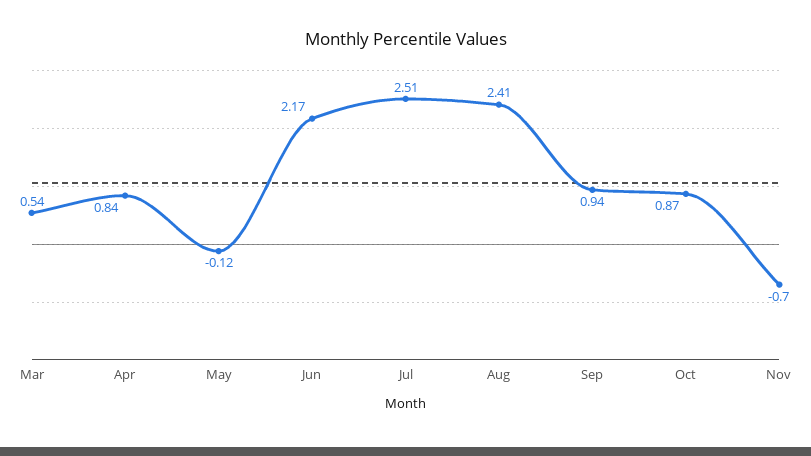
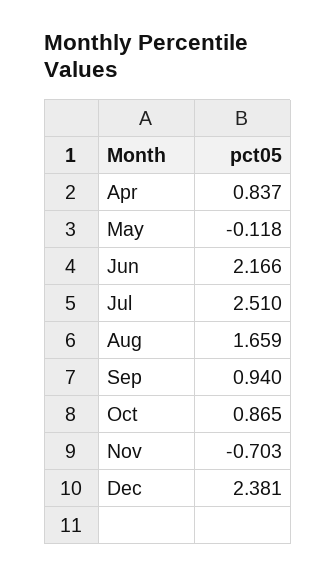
Mar: 0.54 -> none
Aug: 2.41 -> 1.659
Dec: none -> 2.381

